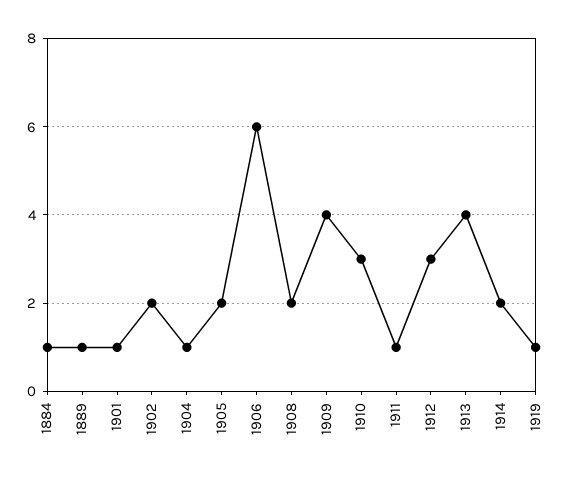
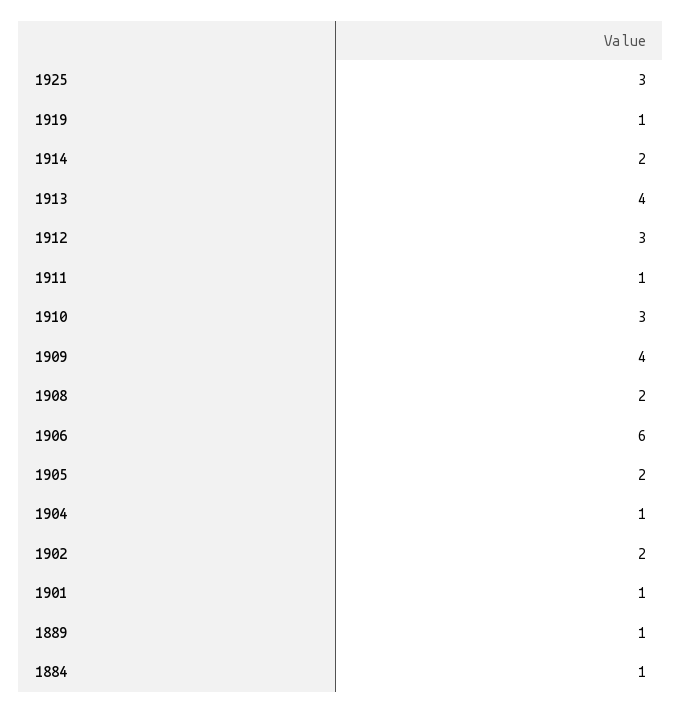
1925: none -> 3

